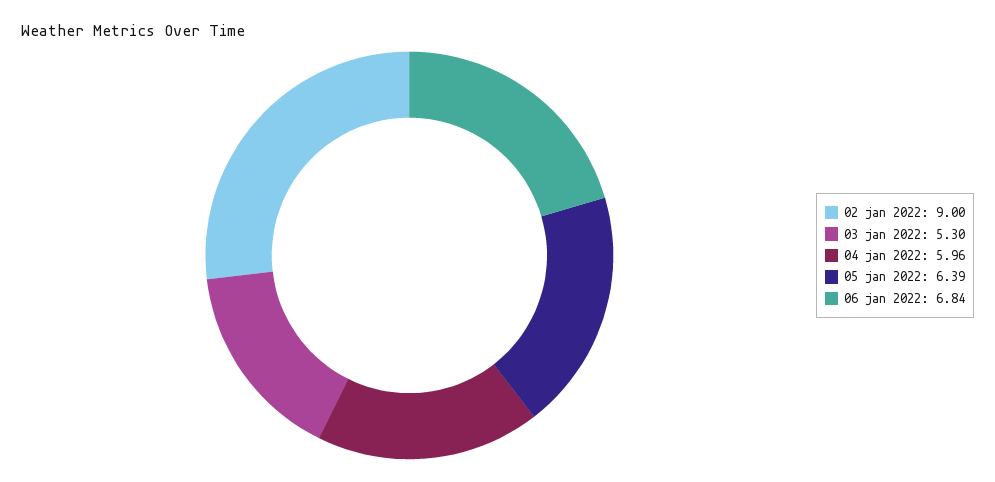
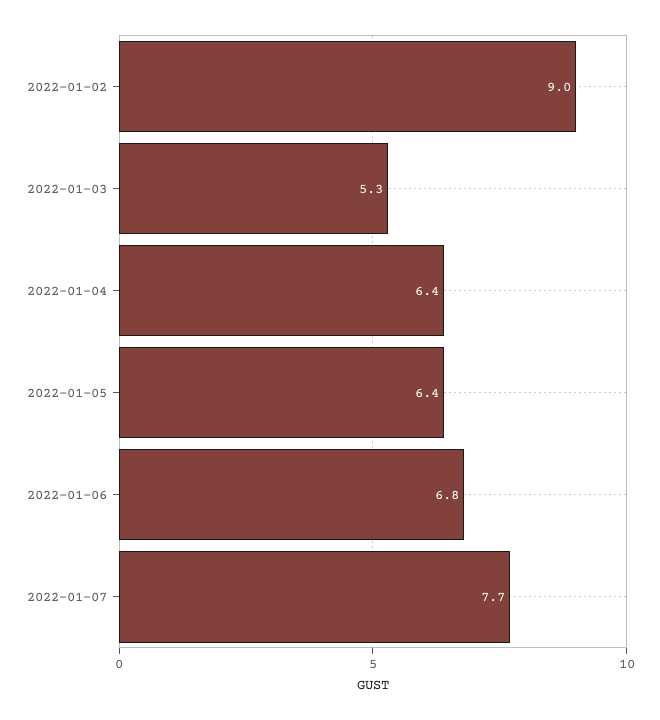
04 jan 2022: 5.96 -> 6.4
2022-01-07: none -> 7.7

